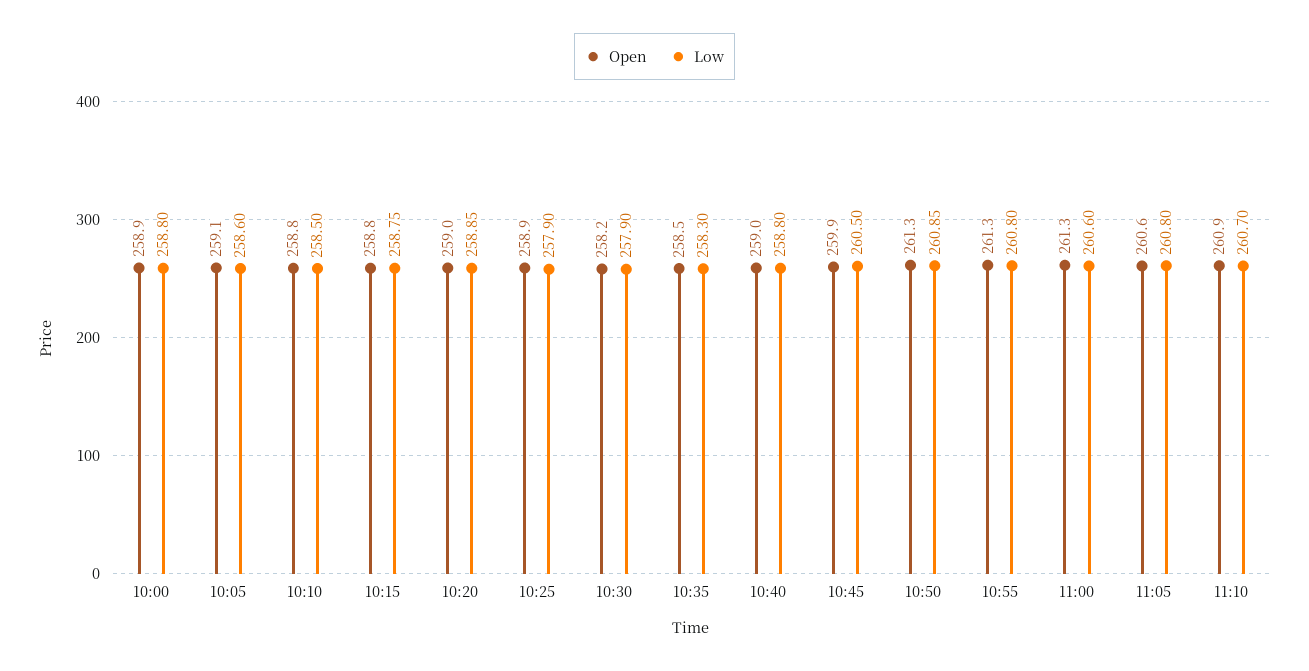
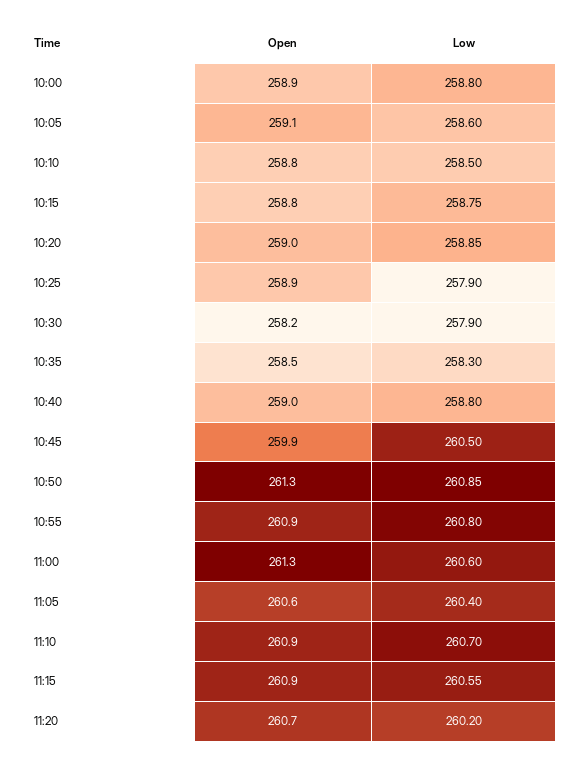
Open, 10:55: 261.3 -> 260.9
Low, 11:05: 260.8 -> 260.4
Open, 11:15: none -> 260.9
Low, 11:15: none -> 260.55
Open, 11:20: none -> 260.7
Low, 11:20: none -> 260.2

